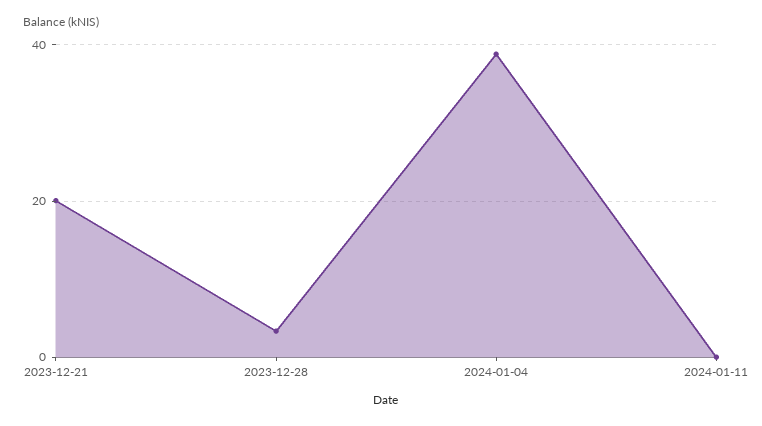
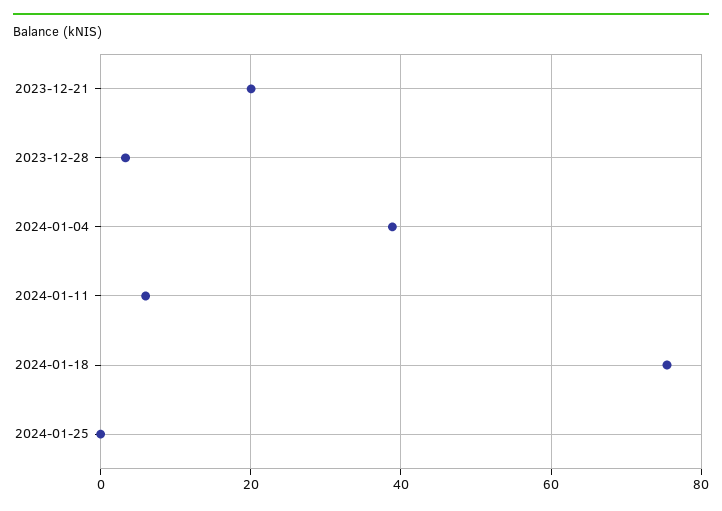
2024-01-11: 0 -> 6
2024-01-18: none -> 76
2024-01-25: none -> 0

